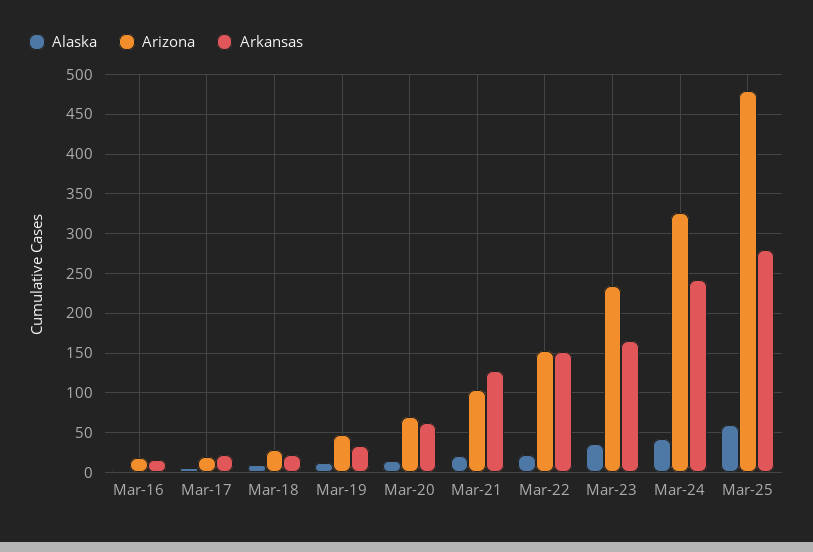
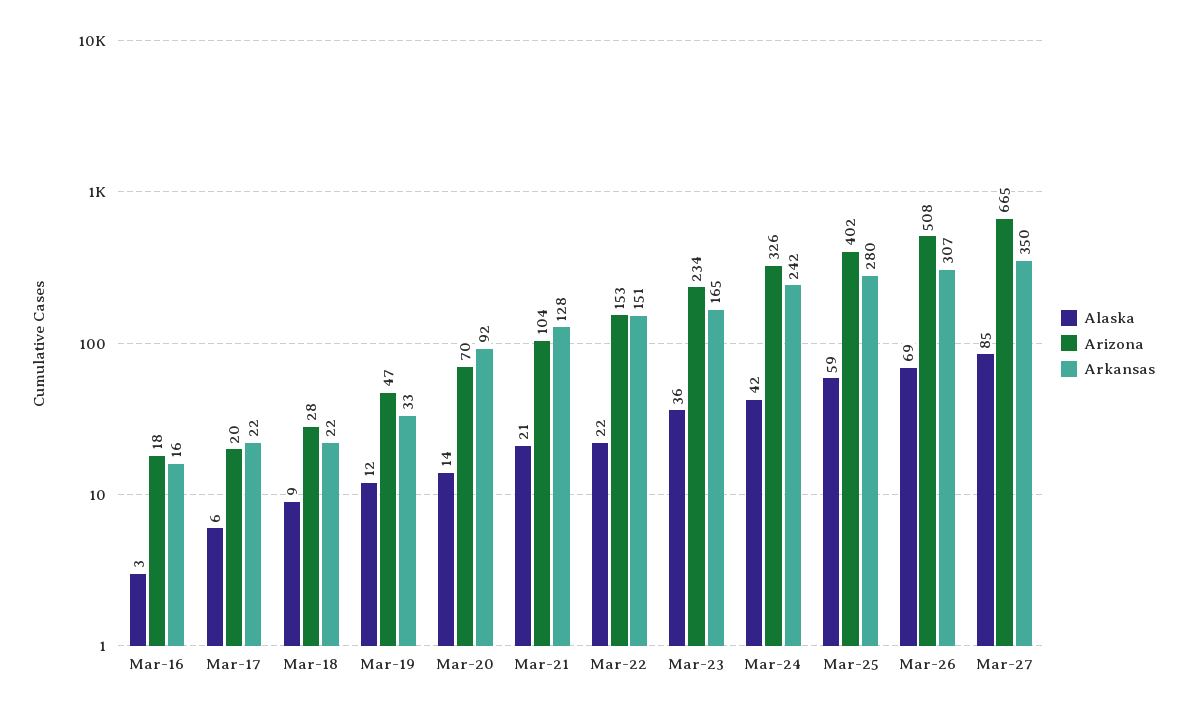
Arkansas, Mar-20: 60 -> 92
Arizona, Mar-25: 480 -> 402
Alaska, Mar-26: none -> 69
Arizona, Mar-26: none -> 508
Arkansas, Mar-26: none -> 307
Alaska, Mar-27: none -> 85
Arizona, Mar-27: none -> 665
Arkansas, Mar-27: none -> 350

